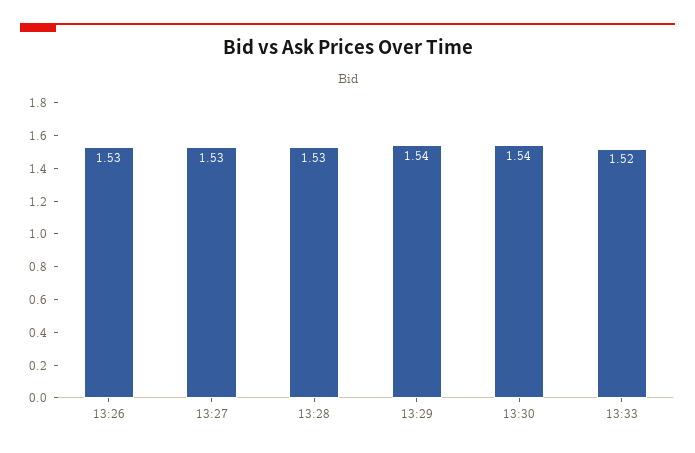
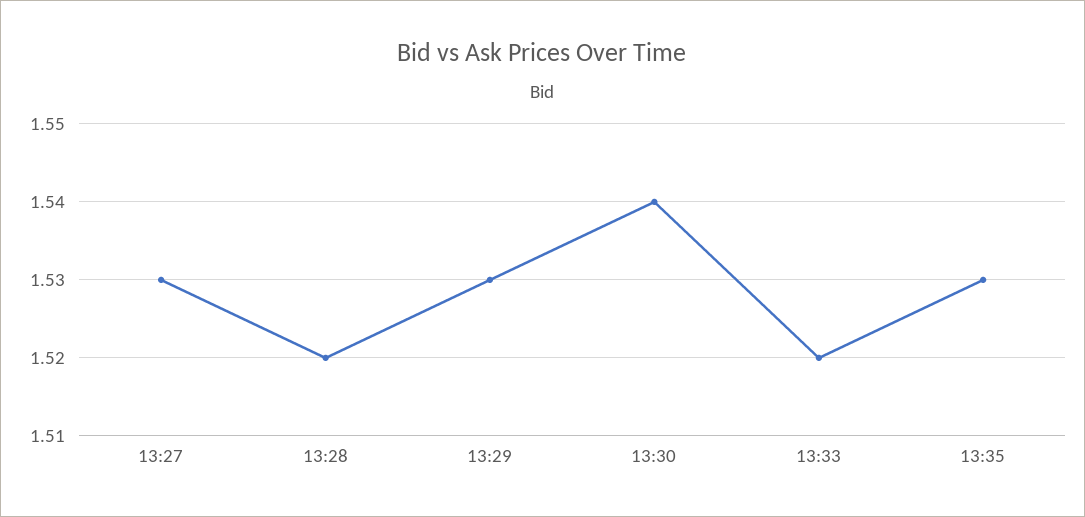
13:26: 1.53 -> none
13:28: 1.53 -> 1.52
13:29: 1.54 -> 1.53
13:35: none -> 1.53

